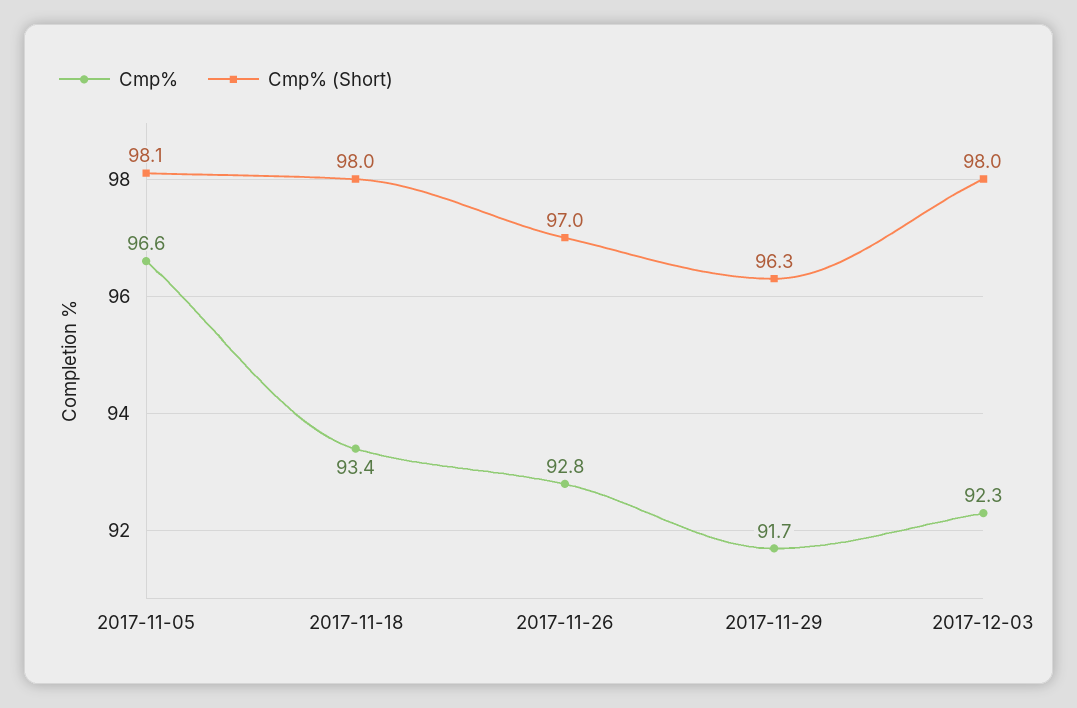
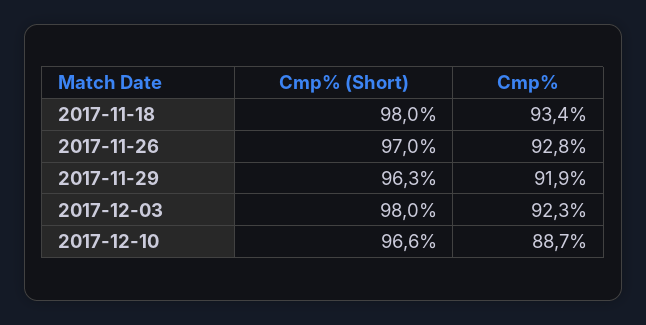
Cmp%, 2017-11-05: 96.6 -> none
Cmp% (Short), 2017-11-05: 98.1 -> none
Cmp%, 2017-11-29: 91.7 -> 91.9
Cmp% (Short), 2017-12-10: none -> 96.6
Cmp%, 2017-12-10: none -> 88.7

